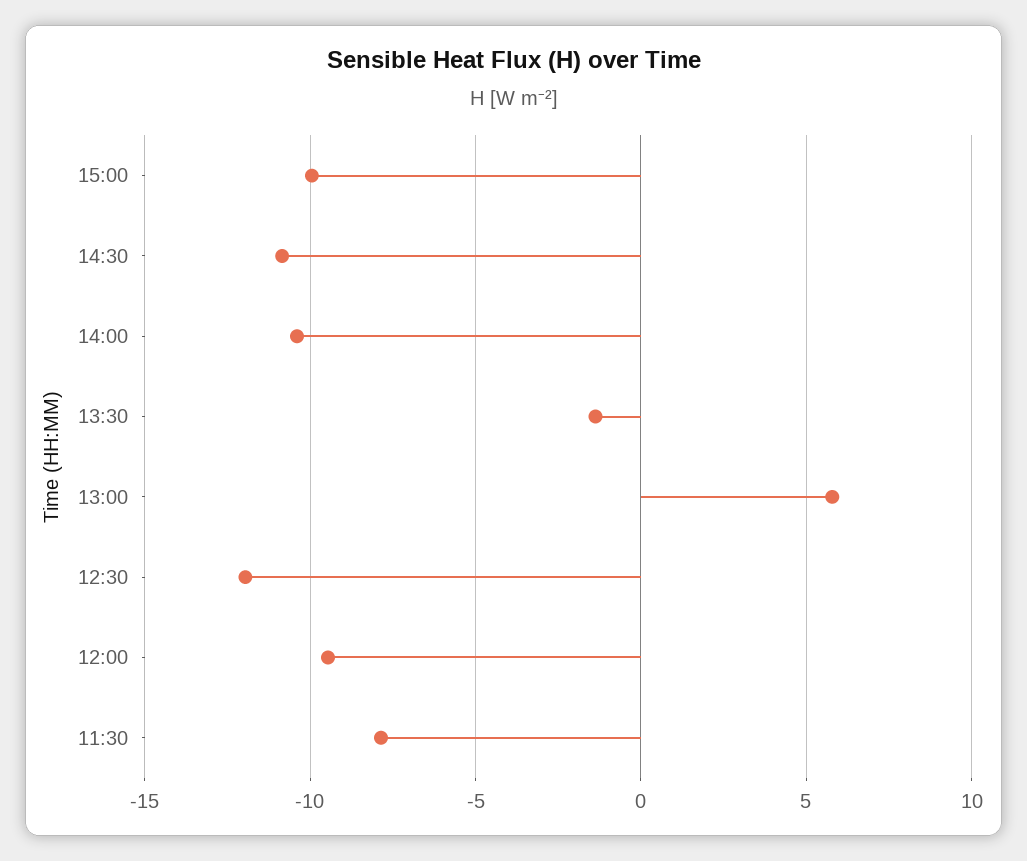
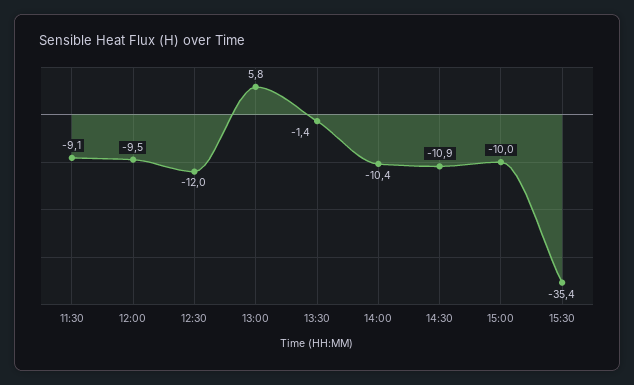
11:30: -8 -> -9.1
15:30: none -> -35.4

